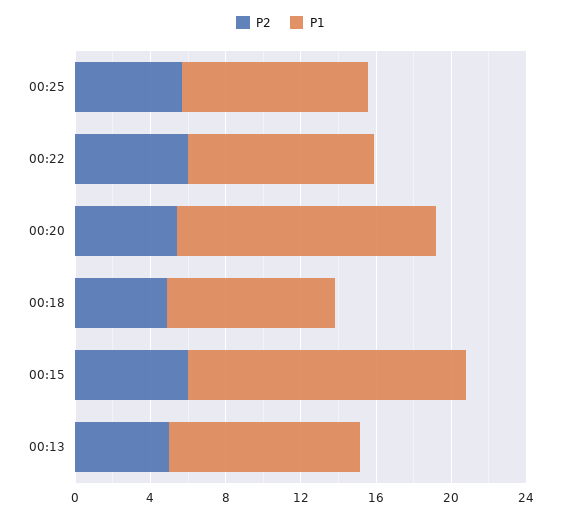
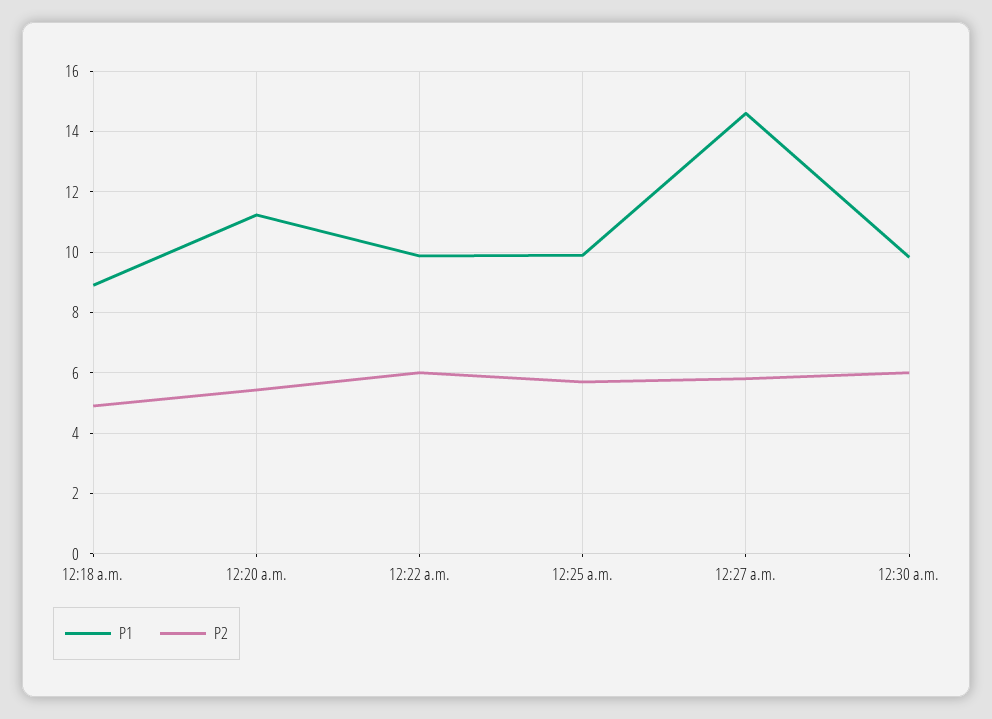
P1, 00:20: 14 -> 11.2
P2, 00:15: 6 -> none
P1, 00:15: 15 -> none
P2, 00:13: 5 -> none
P1, 00:13: 10 -> none
P1, 12:27 a.m.: none -> 14.6
P2, 12:27 a.m.: none -> 5.8
P1, 12:30 a.m.: none -> 9.8
P2, 12:30 a.m.: none -> 6

